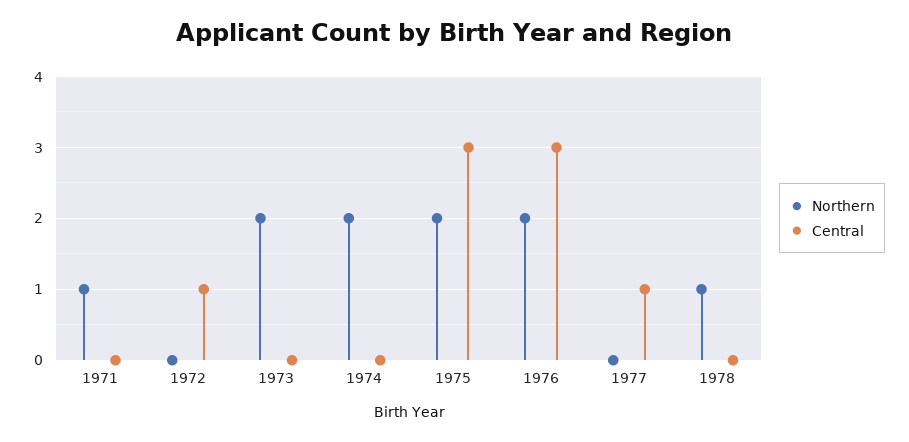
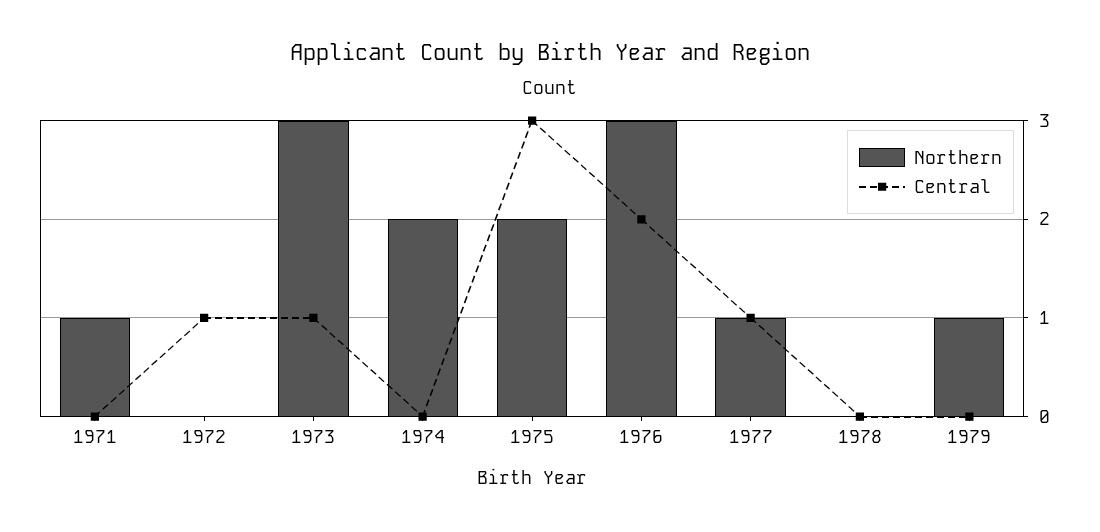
Northern, 1973: 2 -> 3
Central, 1973: 0 -> 1
Northern, 1976: 2 -> 3
Central, 1976: 3 -> 2
Northern, 1977: 0 -> 1
Northern, 1978: 1 -> 0
Northern, 1979: none -> 1
Central, 1979: none -> 0

